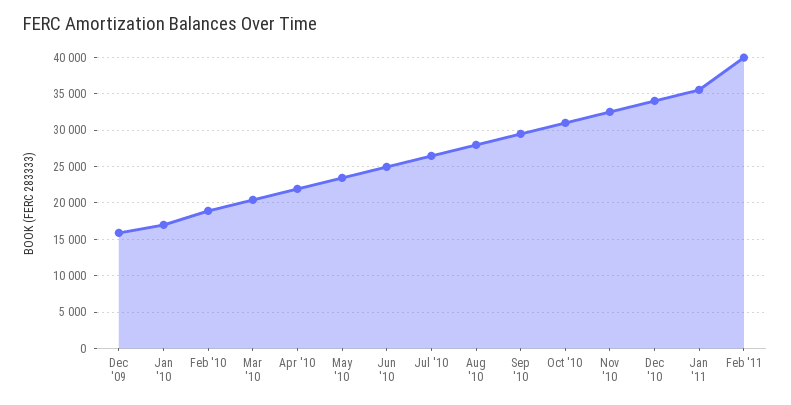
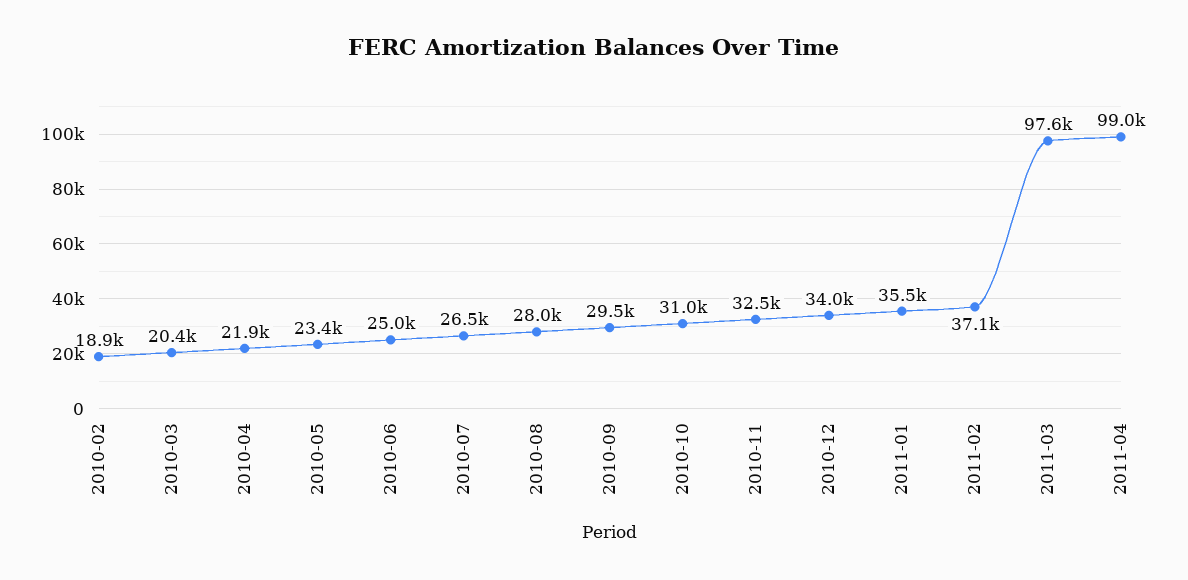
Dec '09: 16000 -> none
Jan '10: 17000 -> none
Feb '11: 40000 -> 37100
2011-03: none -> 97600
2011-04: none -> 99000

